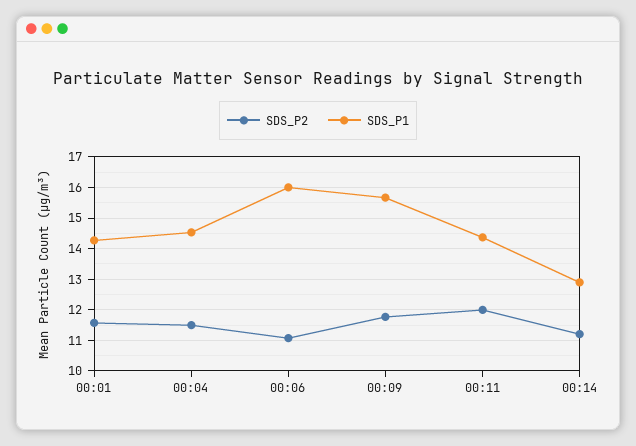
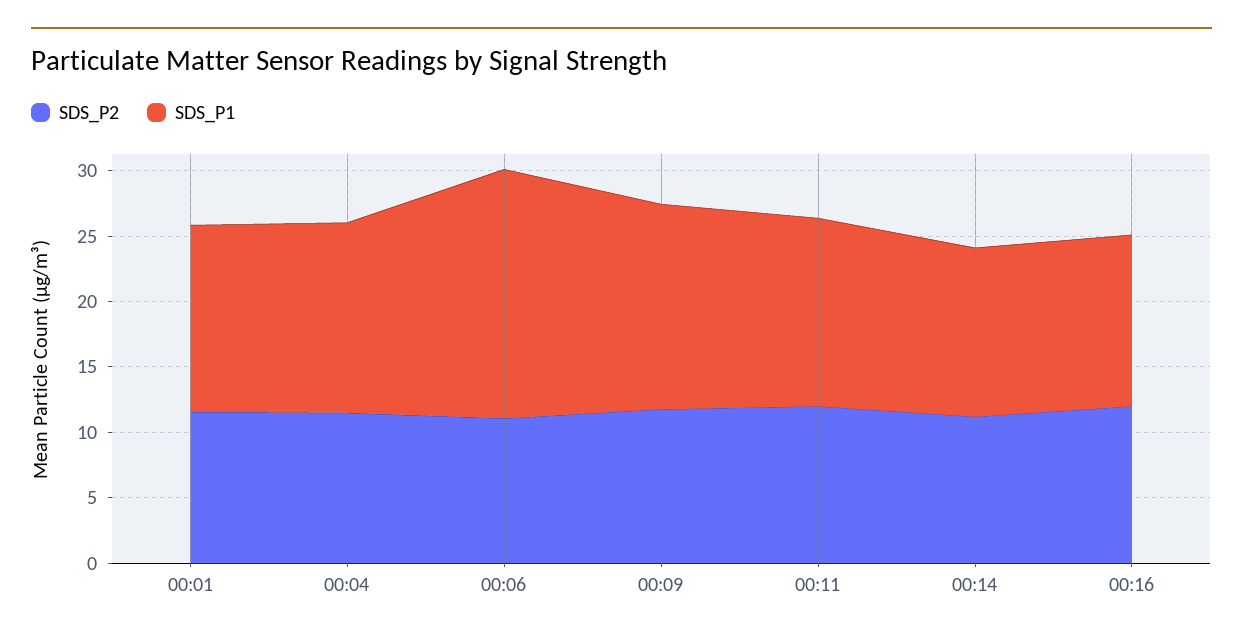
SDS_P1, 00:06: 16 -> 19
SDS_P2, 00:16: none -> 12
SDS_P1, 00:16: none -> 13

